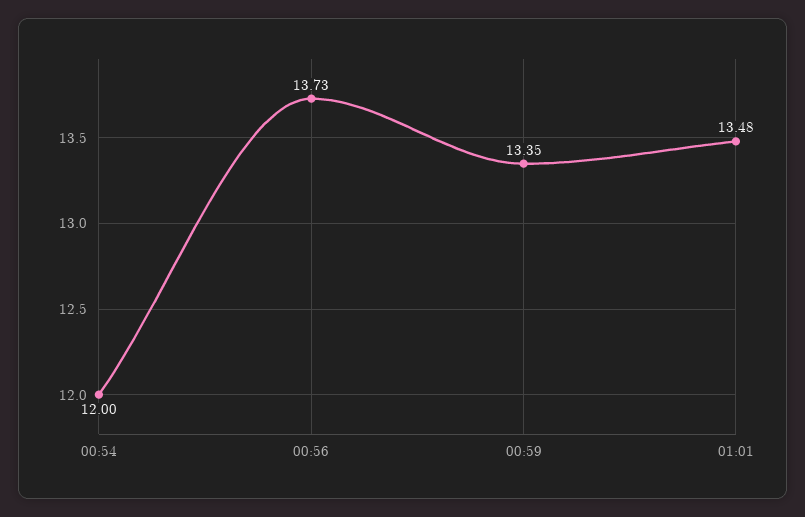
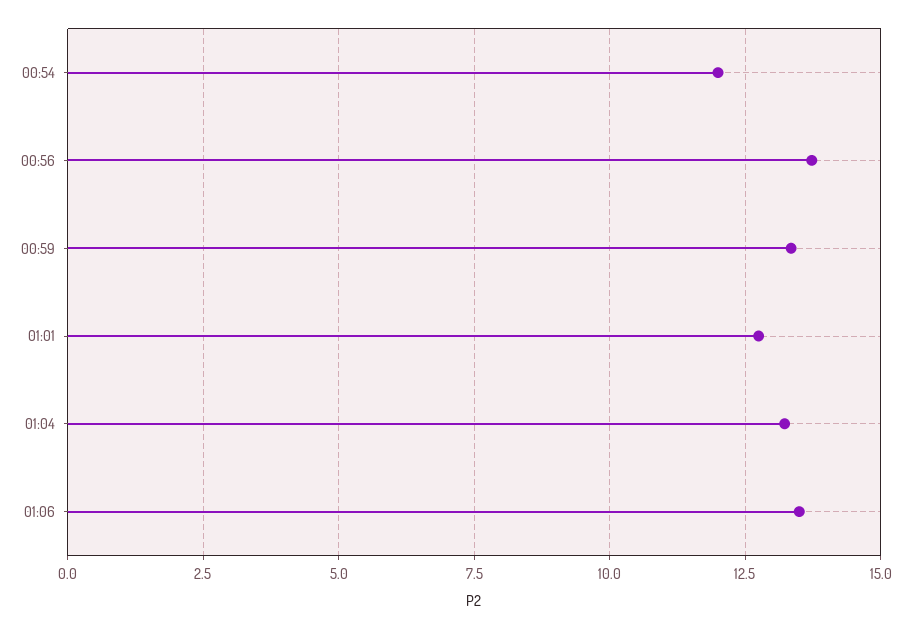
01:01: 13.48 -> 12.75
01:04: none -> 13.25
01:06: none -> 13.5

